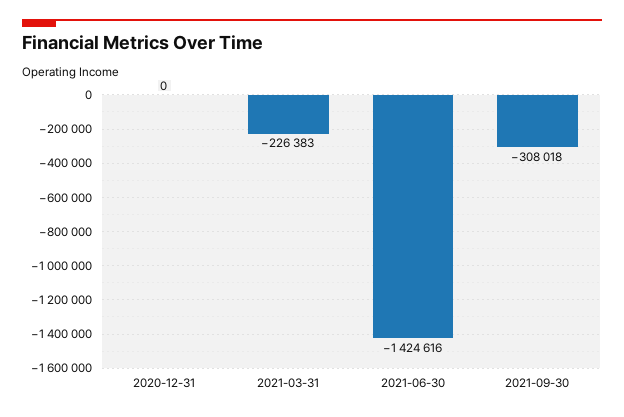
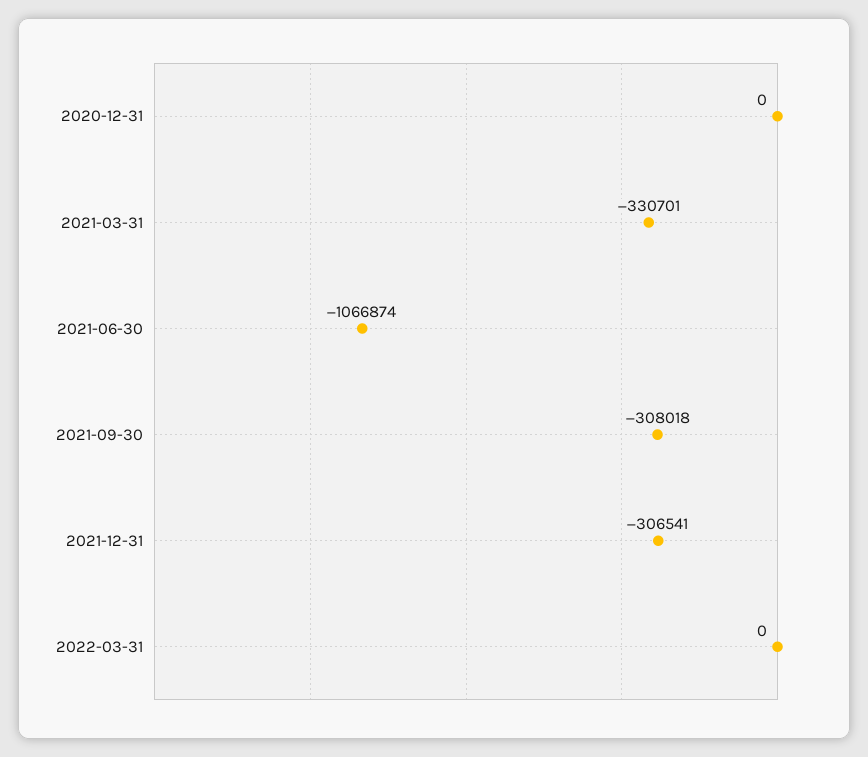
2021-03-31: -226383 -> -330701
2021-06-30: -1424616 -> -1066874
2021-12-31: none -> -306541
2022-03-31: none -> 0

